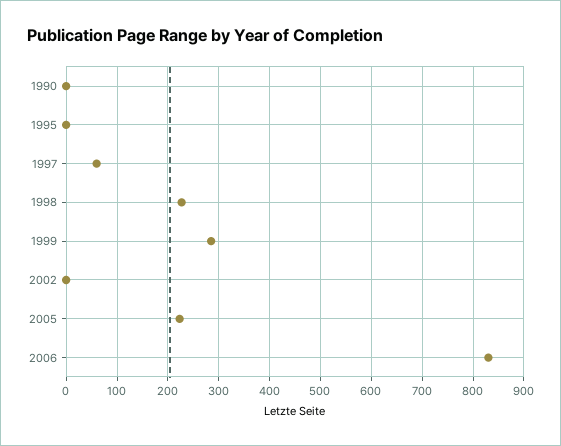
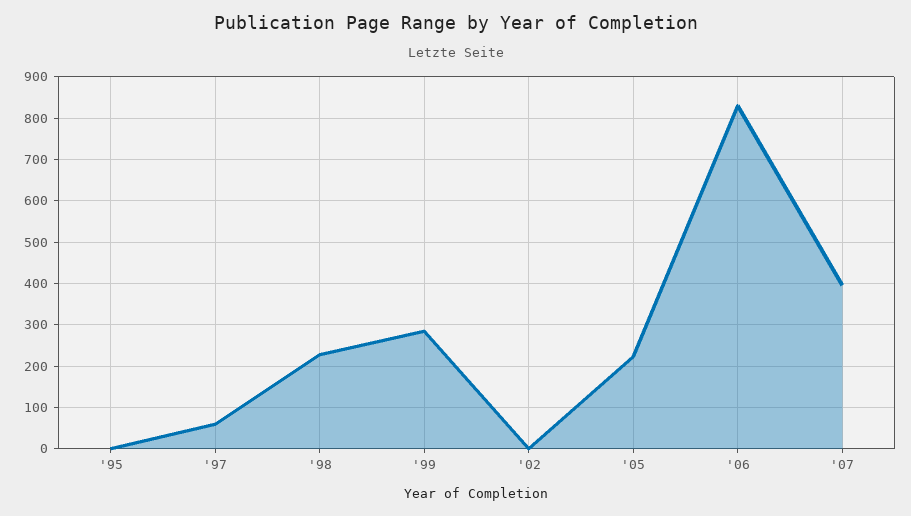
1990: 0 -> none
'07: none -> 400

